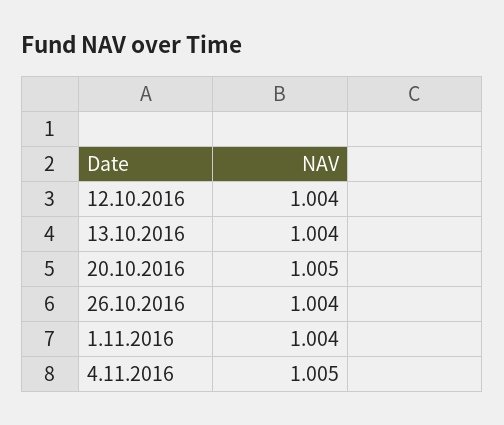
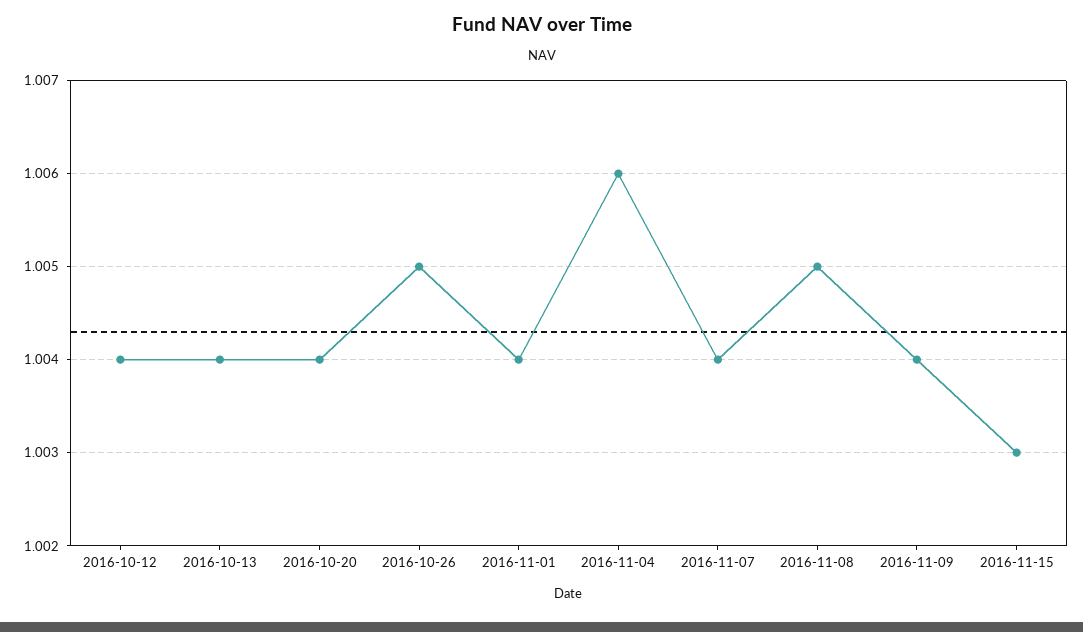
20.10.2016: 1.005 -> 1.004
26.10.2016: 1.004 -> 1.005
4.11.2016: 1.005 -> 1.006
2016-11-07: none -> 1.004
2016-11-08: none -> 1.005
2016-11-09: none -> 1.004
2016-11-15: none -> 1.003

